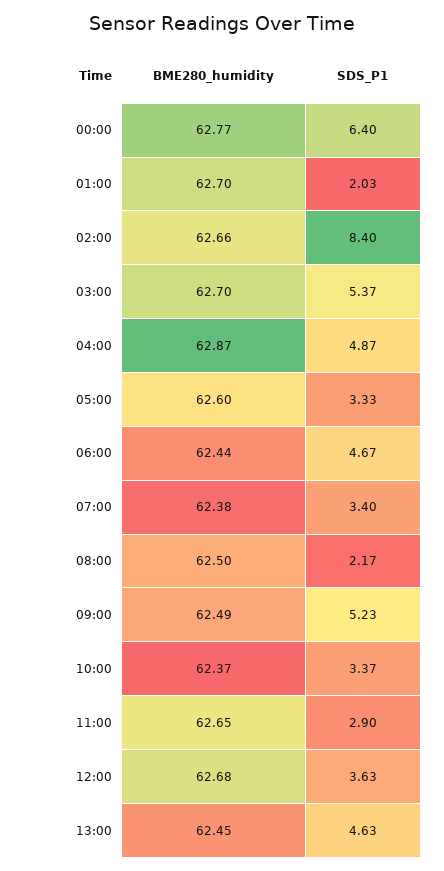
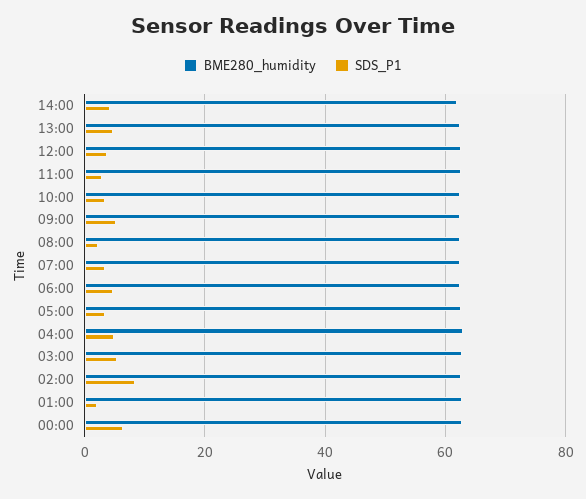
BME280_humidity, 14:00: none -> 62
SDS_P1, 14:00: none -> 4

